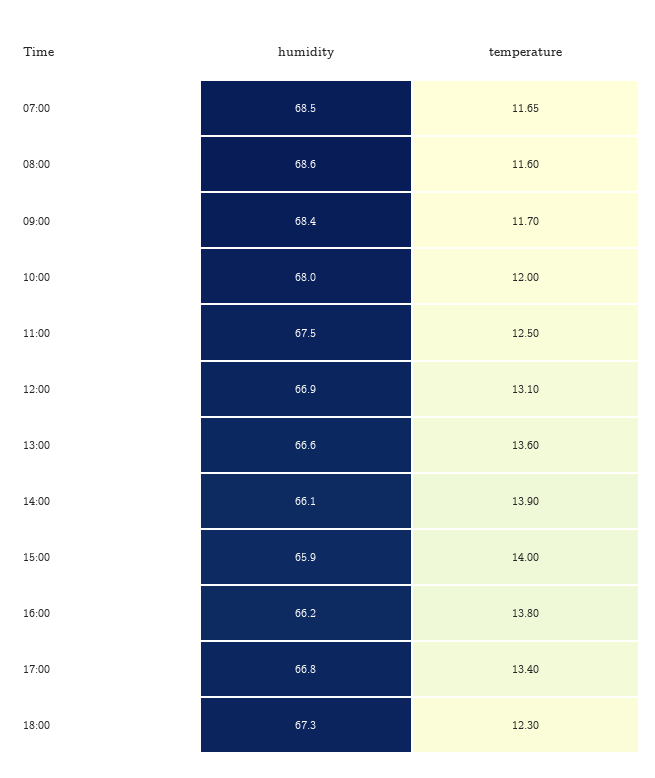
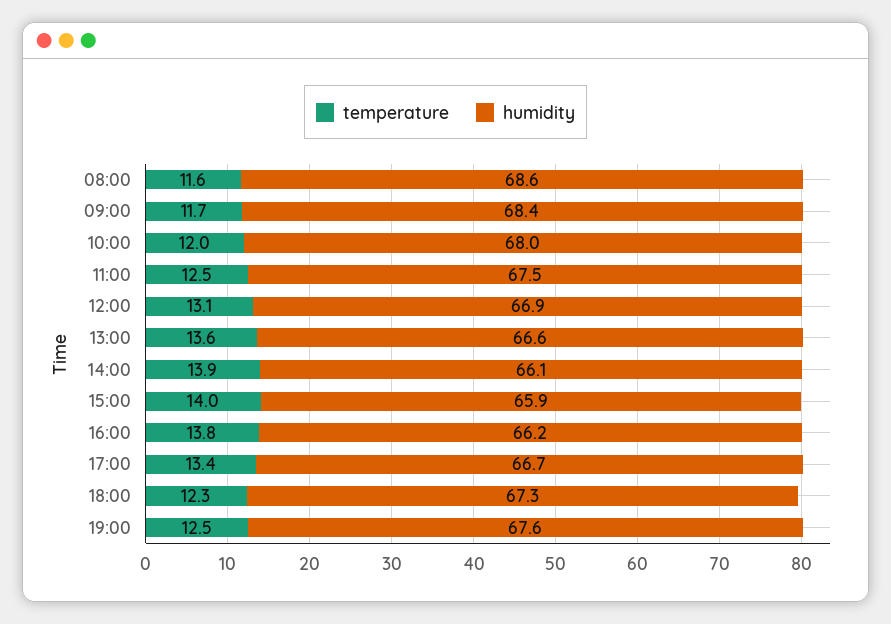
humidity, 07:00: 68.5 -> none
temperature, 07:00: 11.65 -> none
humidity, 17:00: 66.8 -> 66.7
temperature, 19:00: none -> 12.5
humidity, 19:00: none -> 67.6

